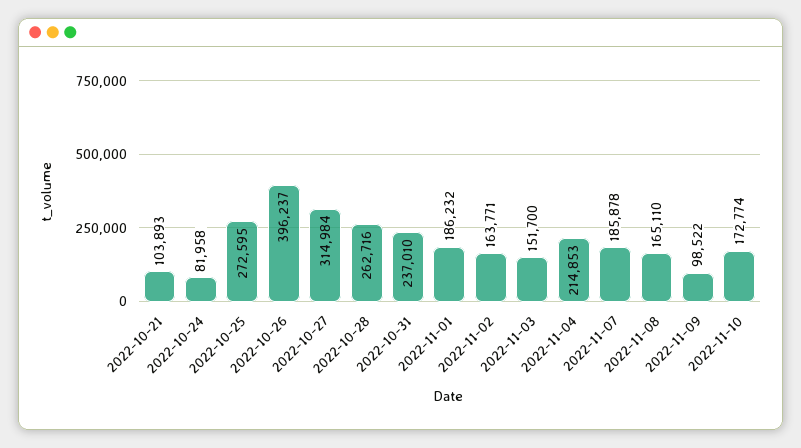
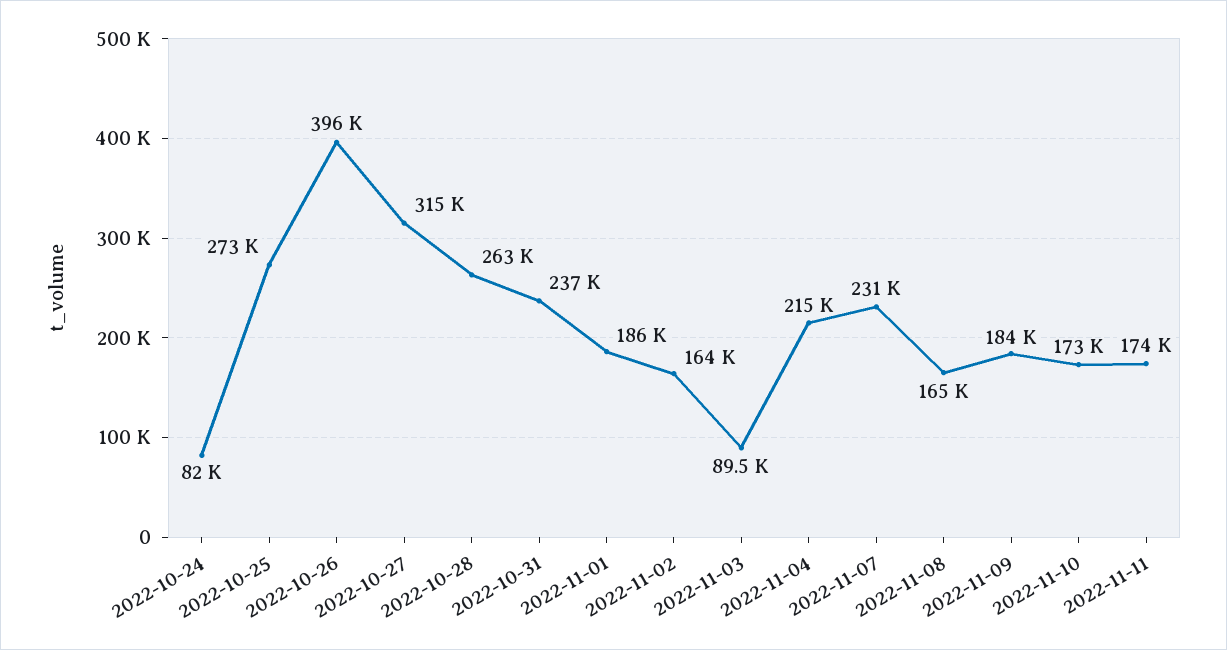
2022-10-21: 103893 -> none
2022-11-03: 151700 -> 89500
2022-11-07: 185878 -> 231000
2022-11-09: 98522 -> 184000
2022-11-11: none -> 174000

